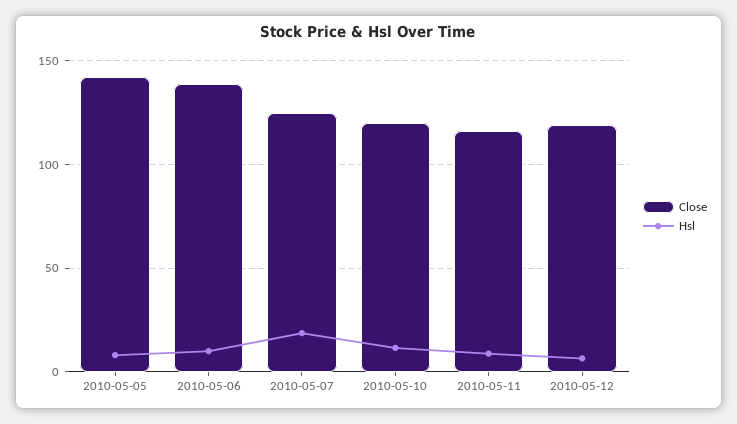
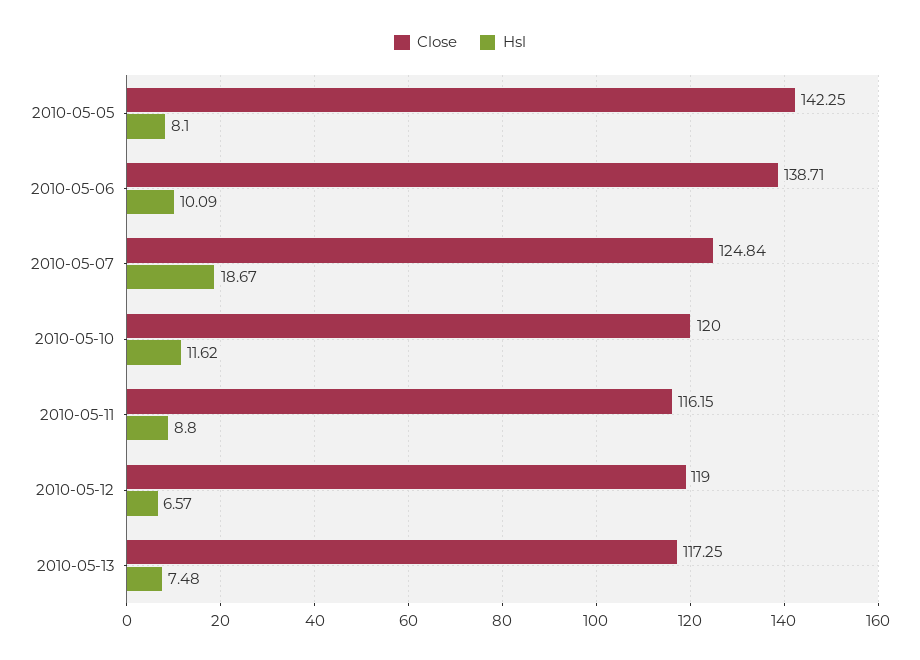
Close, 2010-05-13: none -> 117.25
Hsl, 2010-05-13: none -> 7.48

